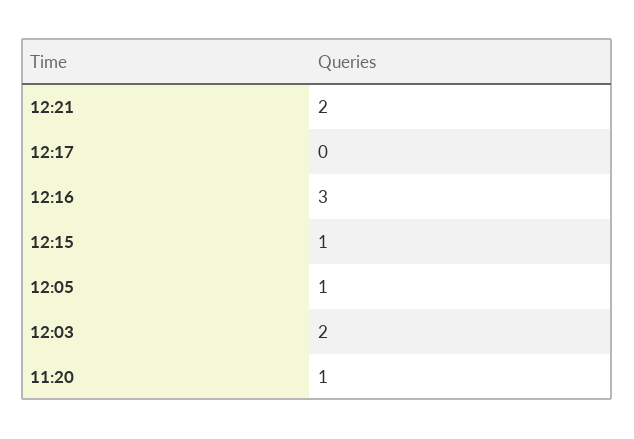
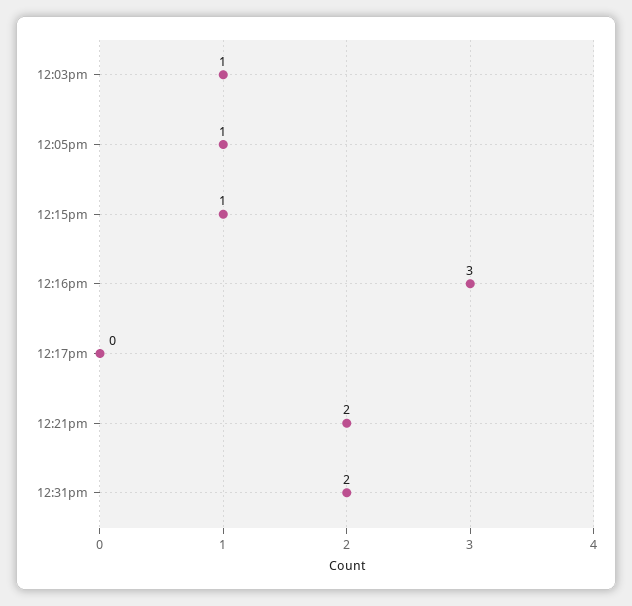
12:03: 2 -> 1
11:20: 1 -> none
12:31pm: none -> 2

